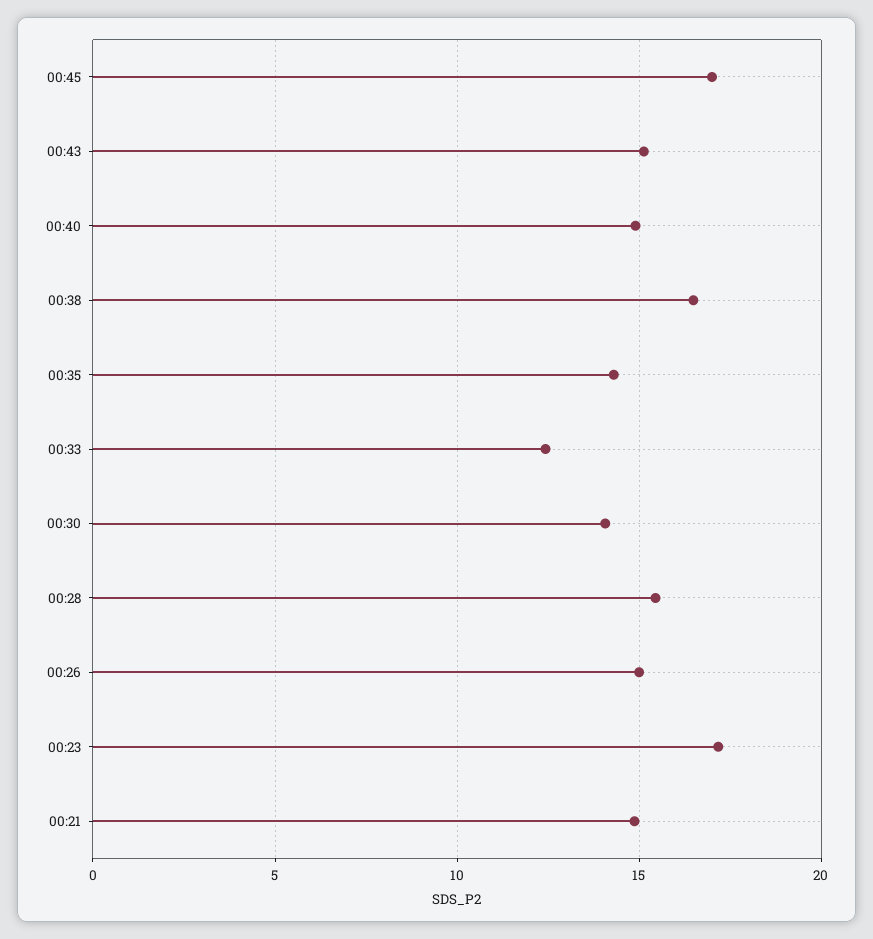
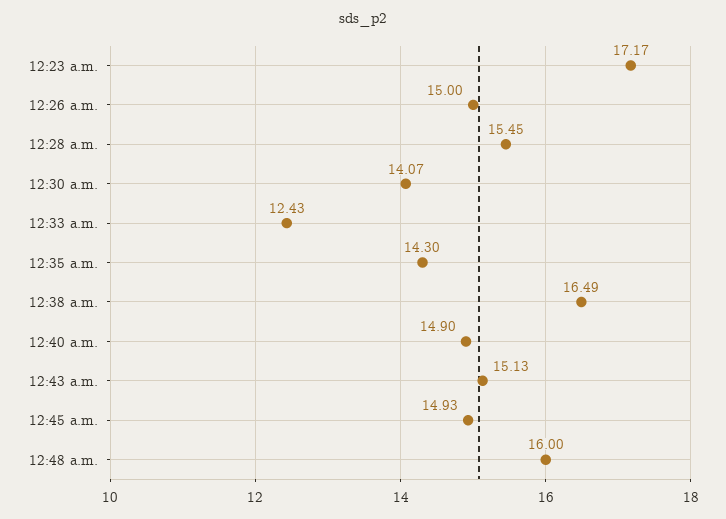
00:45: 17 -> 14.93
00:21: 15 -> none
12:48 a.m.: none -> 16

